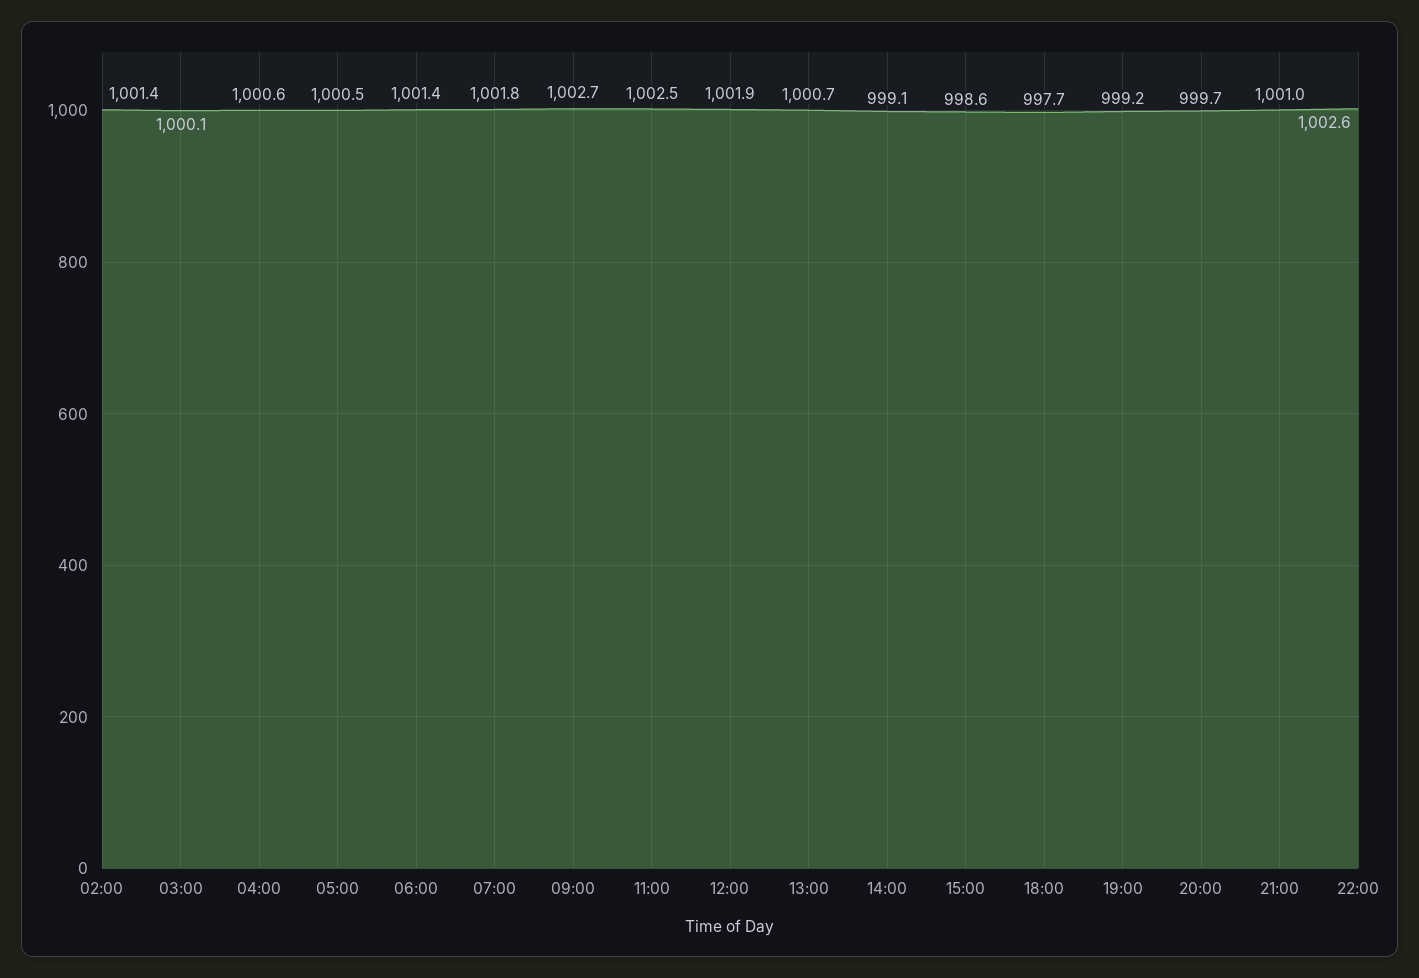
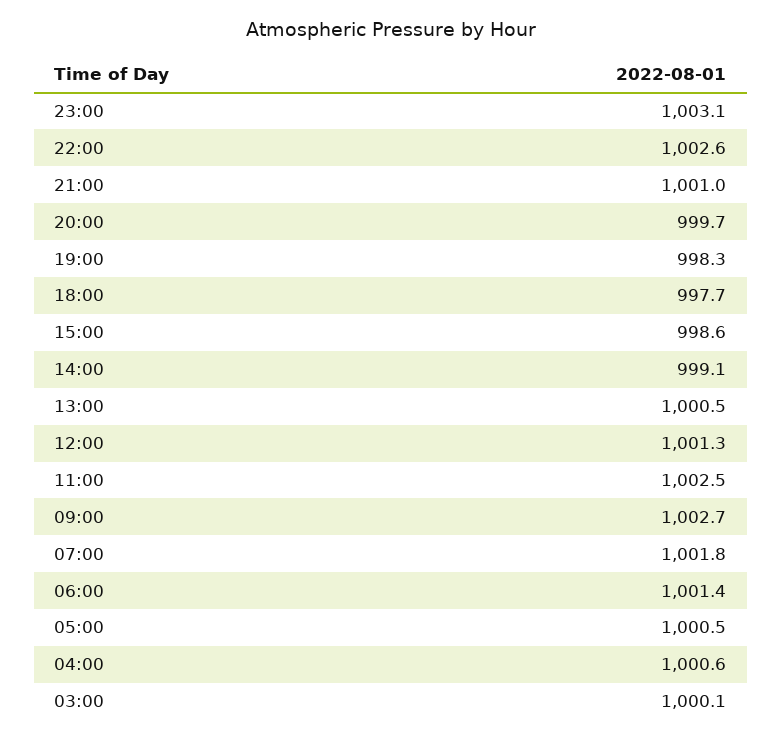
02:00: 1001.4 -> none
12:00: 1001.9 -> 1001.3
13:00: 1000.7 -> 1000.5
19:00: 999.2 -> 998.3
23:00: none -> 1003.1

